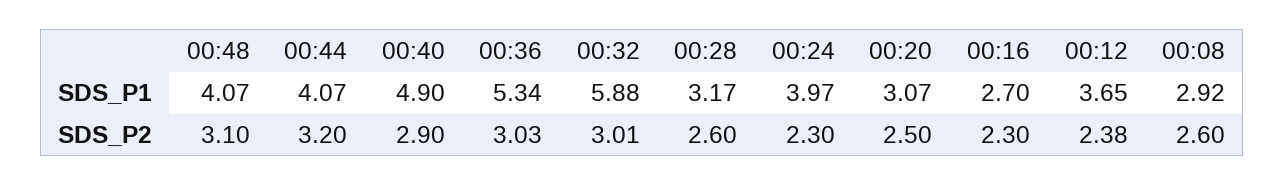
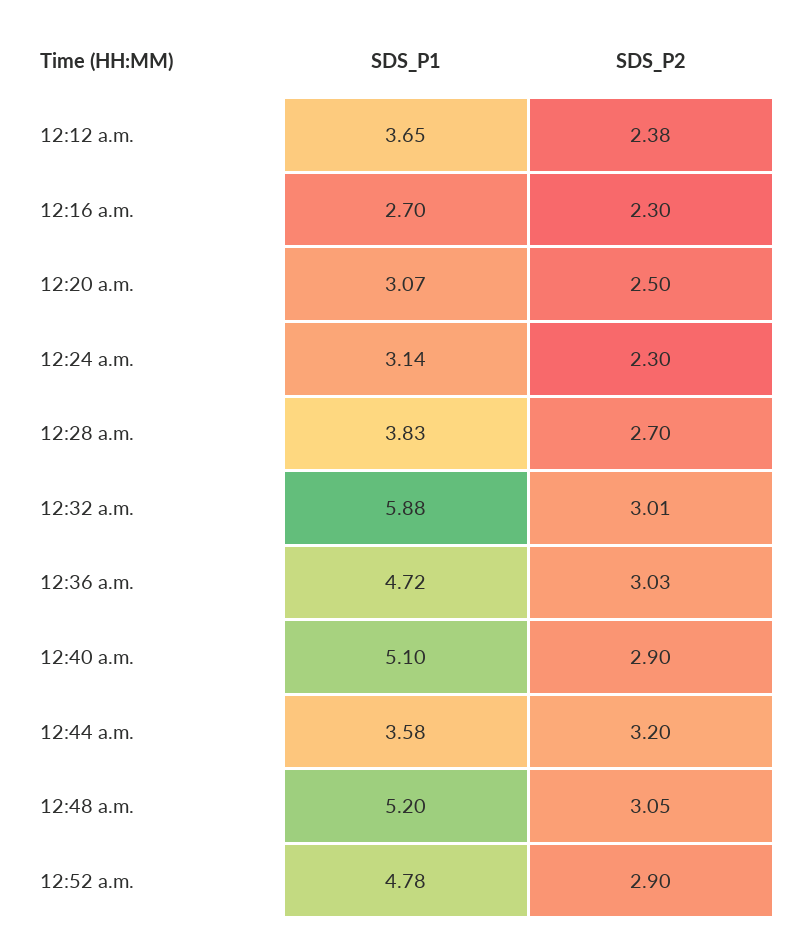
00:48, SDS_P1: 4.07 -> 5.2
00:44, SDS_P1: 4.07 -> 3.58
00:40, SDS_P1: 4.9 -> 5.1
00:36, SDS_P1: 5.34 -> 4.72
00:28, SDS_P1: 3.17 -> 3.83
00:24, SDS_P1: 3.97 -> 3.14
00:08, SDS_P1: 2.92 -> none
00:48, SDS_P2: 3.1 -> 3.05
00:28, SDS_P2: 2.6 -> 2.7
00:08, SDS_P2: 2.6 -> none
12:52 a.m., SDS_P1: none -> 4.78
12:52 a.m., SDS_P2: none -> 2.9

